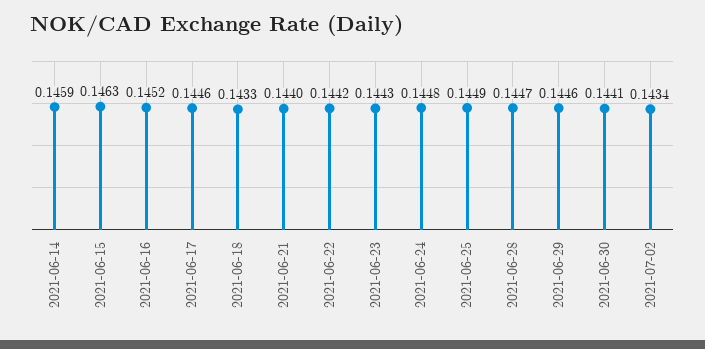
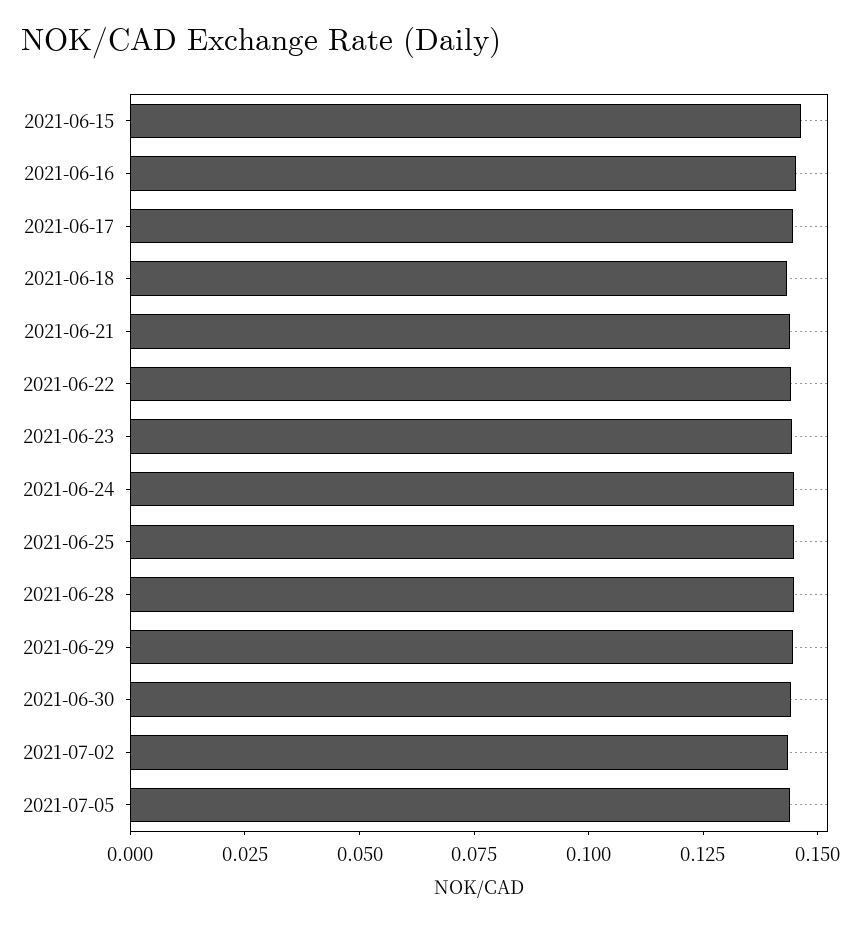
2021-06-14: 0.1459 -> none
2021-07-05: none -> 0.145

